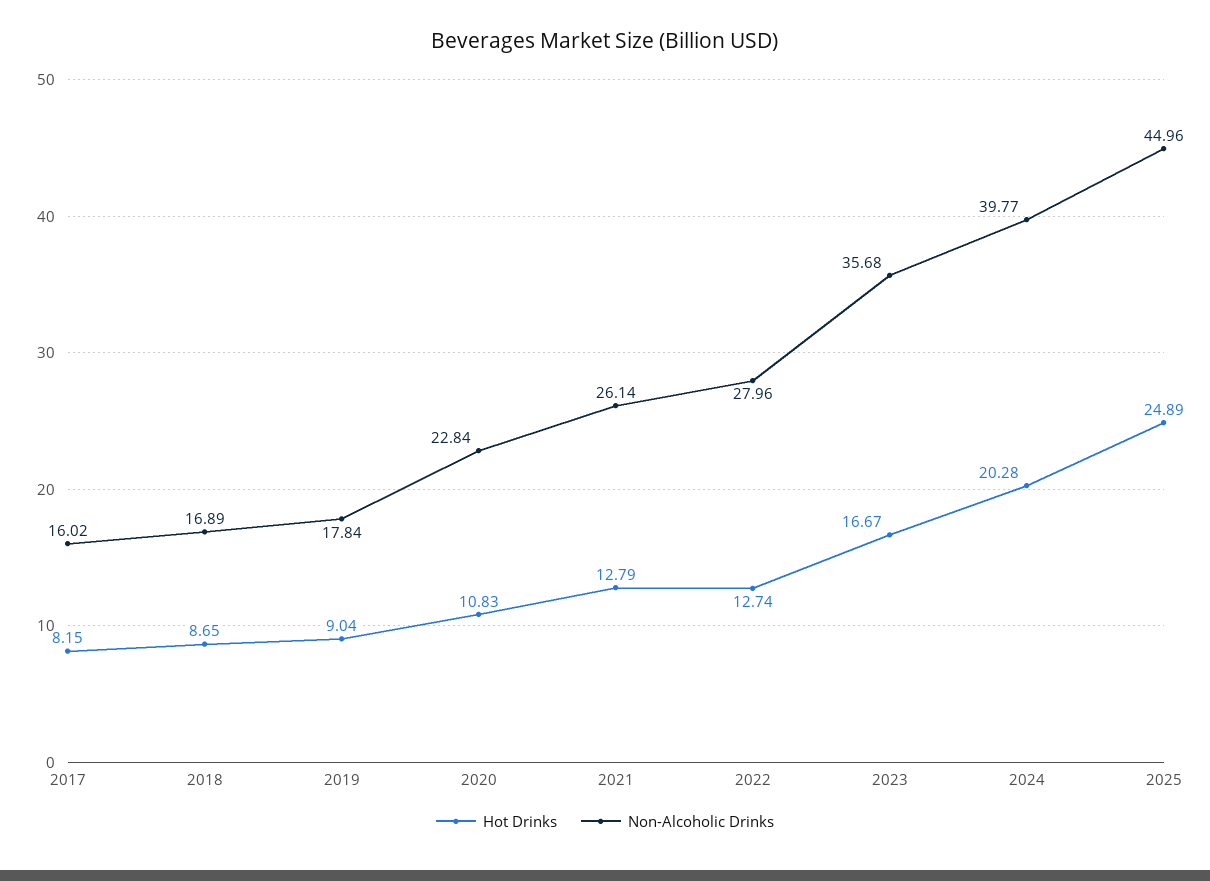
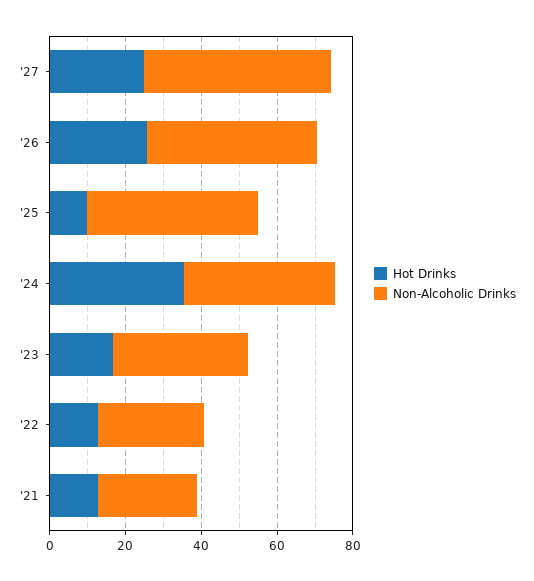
Hot Drinks, 2017: 8.15 -> none
Non-Alcoholic Drinks, 2017: 16.02 -> none
Hot Drinks, 2018: 8.65 -> none
Non-Alcoholic Drinks, 2018: 16.89 -> none
Hot Drinks, 2019: 9.04 -> none
Non-Alcoholic Drinks, 2019: 17.84 -> none
Hot Drinks, 2020: 10.83 -> none
Non-Alcoholic Drinks, 2020: 22.84 -> none
Hot Drinks, 2024: 20.28 -> 35
Hot Drinks, 2025: 24.89 -> 10
Hot Drinks, '27: none -> 25
Non-Alcoholic Drinks, '27: none -> 50
Hot Drinks, '26: none -> 25
Non-Alcoholic Drinks, '26: none -> 45

